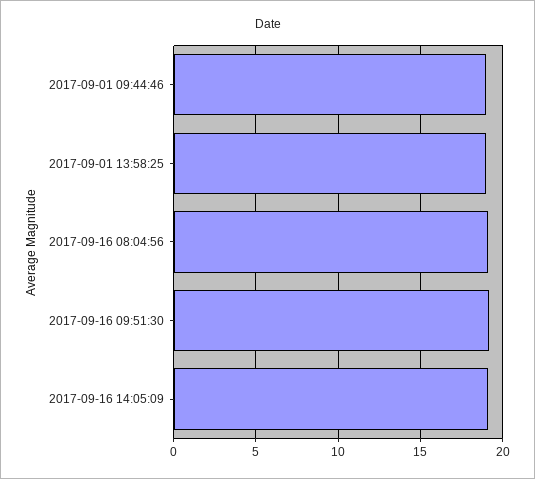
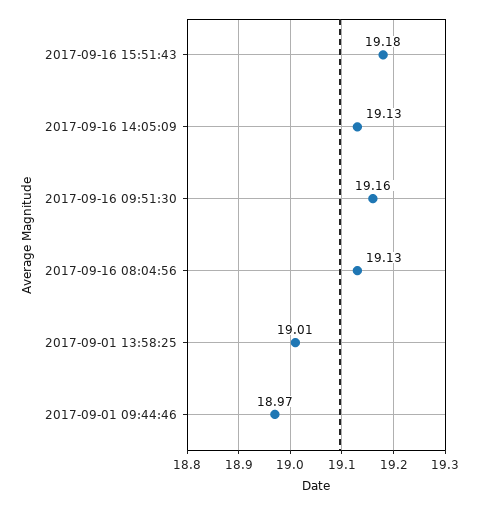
2017-09-16 15:51:43: none -> 19.18

